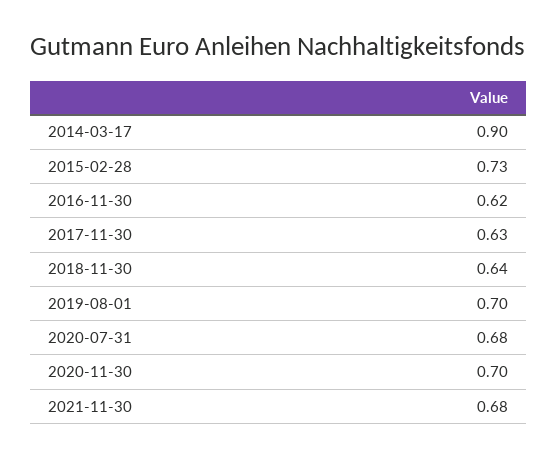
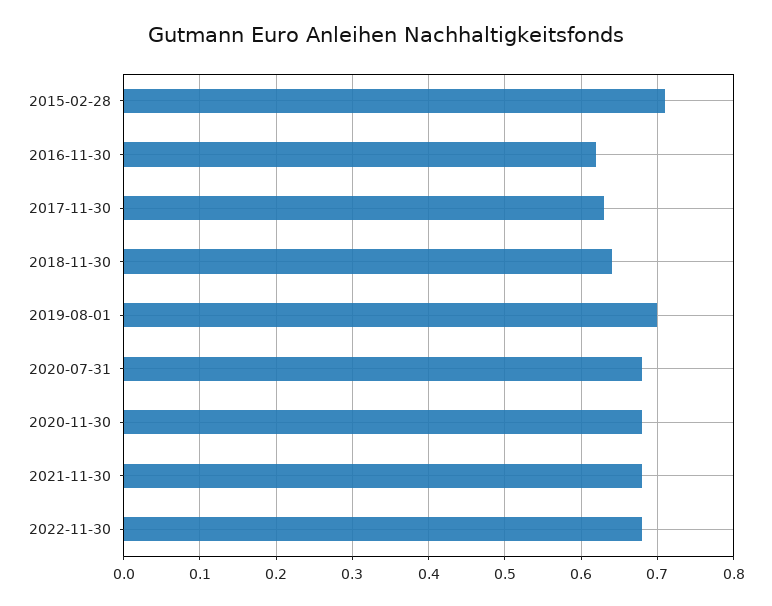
2014-03-17: 0.9 -> none
2015-02-28: 0.73 -> 0.71
2020-11-30: 0.7 -> 0.68
2022-11-30: none -> 0.68

